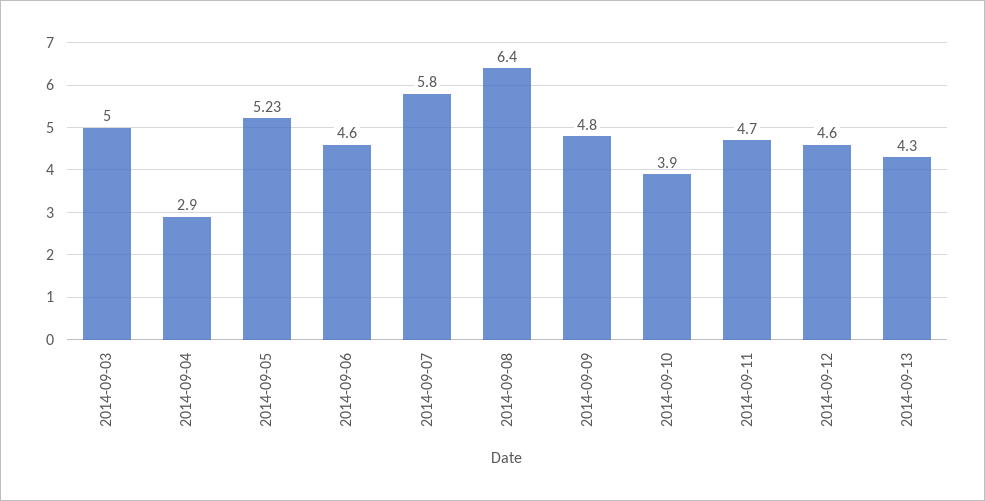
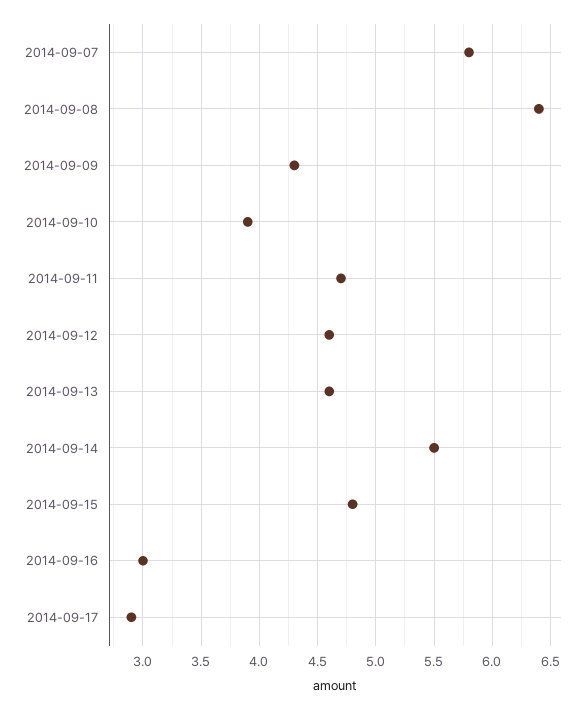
2014-09-03: 5 -> none
2014-09-04: 2.9 -> none
2014-09-05: 5.23 -> none
2014-09-06: 4.6 -> none
2014-09-09: 4.8 -> 4.3
2014-09-13: 4.3 -> 4.6
2014-09-14: none -> 5.5
2014-09-15: none -> 4.8
2014-09-16: none -> 3
2014-09-17: none -> 2.9

